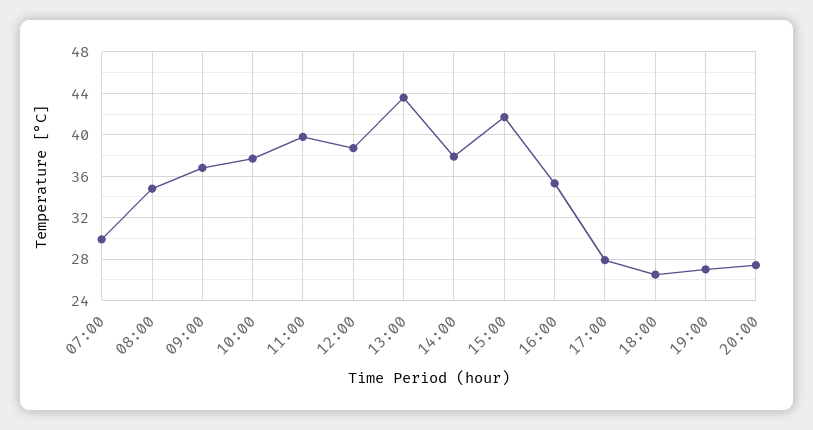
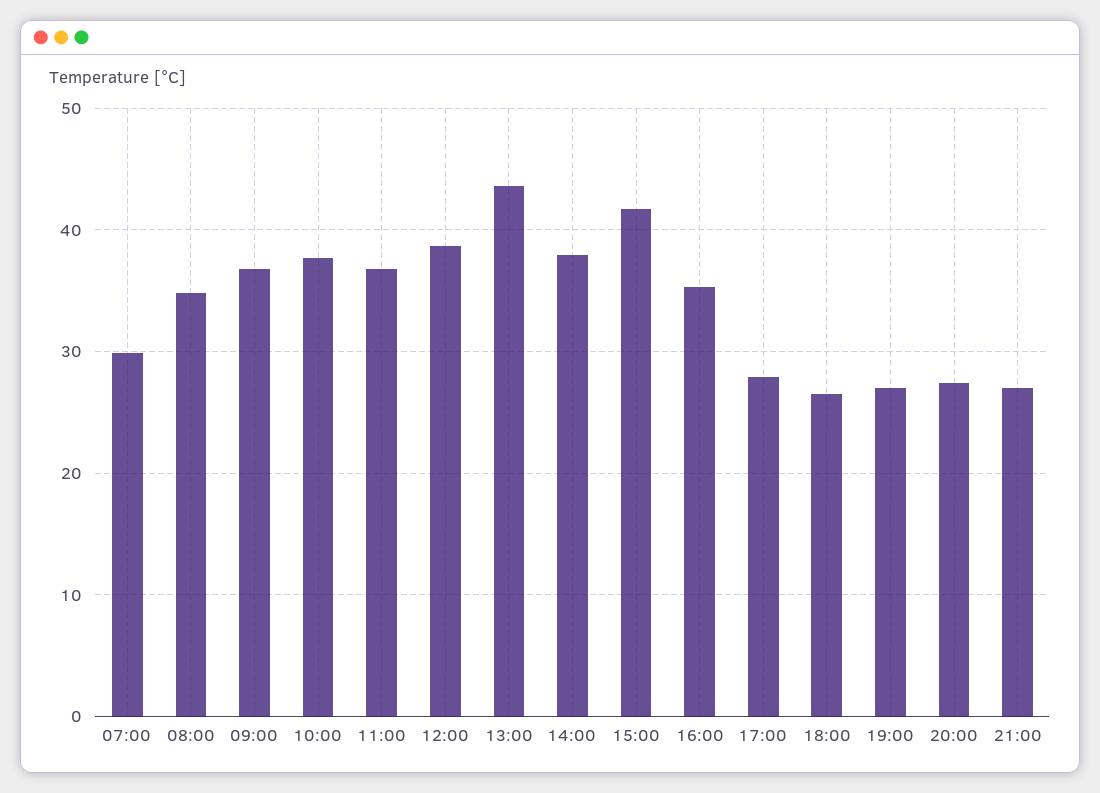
11:00: 40 -> 37
21:00: none -> 27

